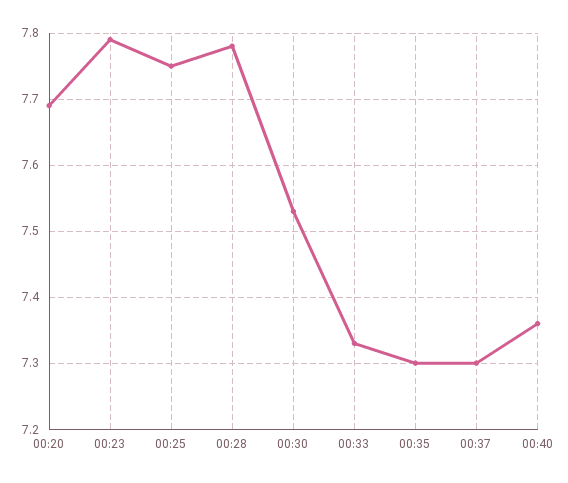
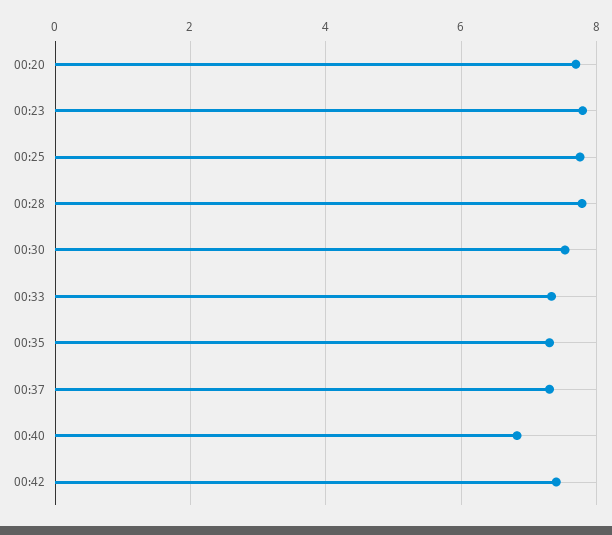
00:40: 7.36 -> 6.8
00:42: none -> 7.4

